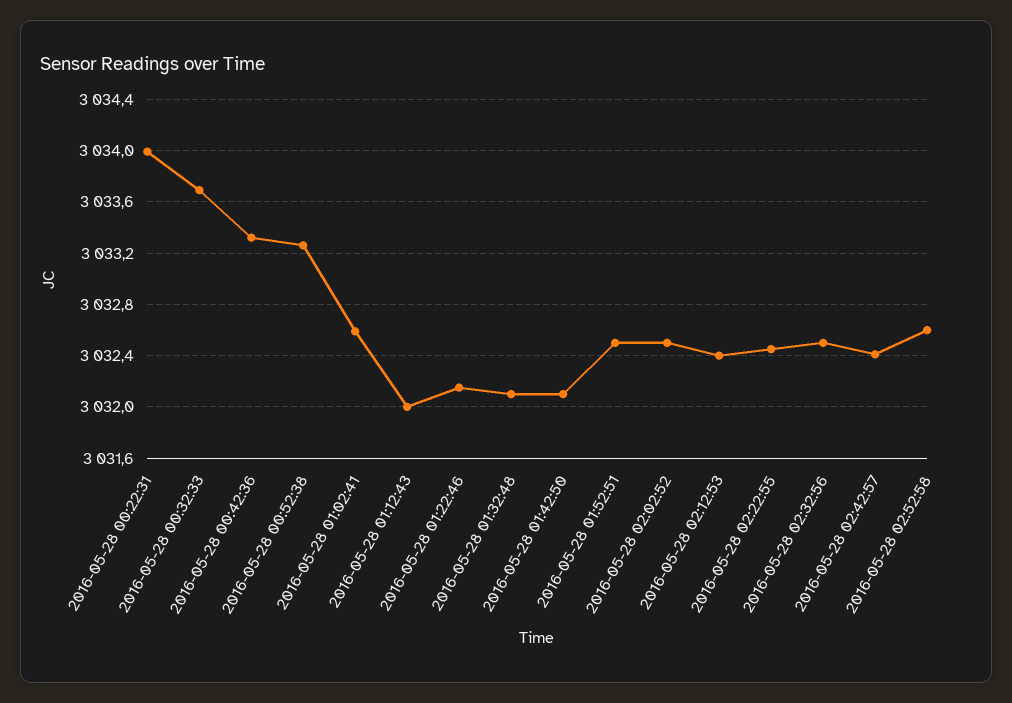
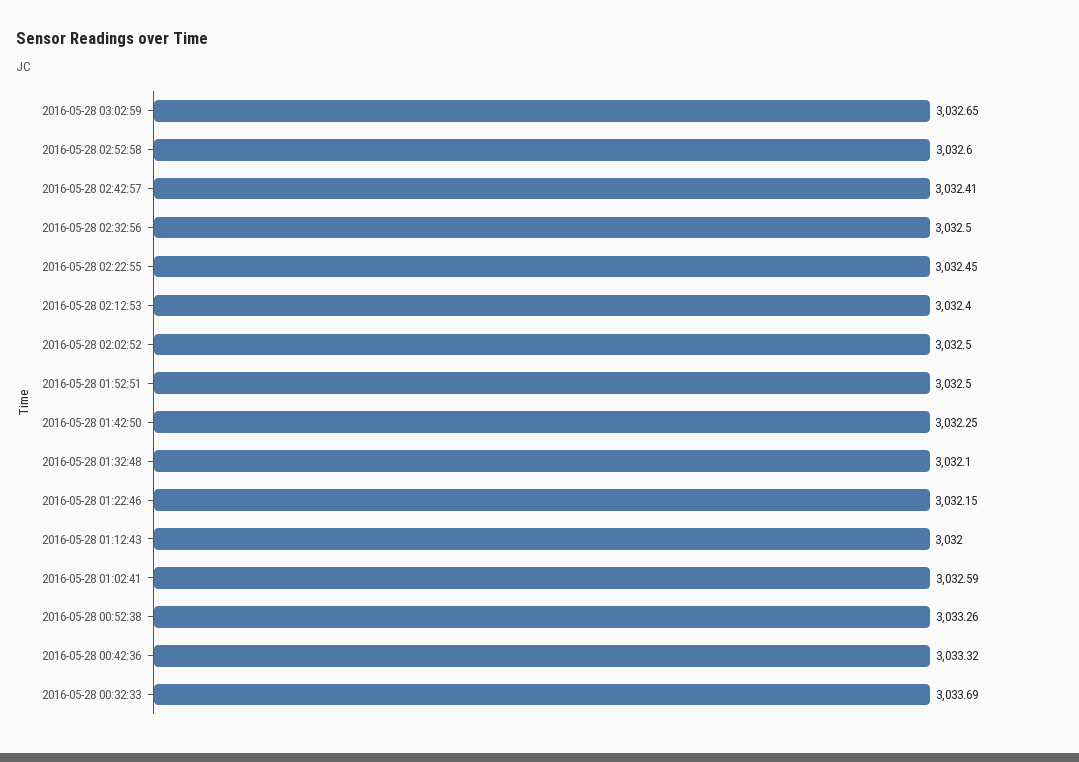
2016-05-28 00:22:31: 3034 -> none
2016-05-28 01:42:50: 3032.1 -> 3032.25
2016-05-28 03:02:59: none -> 3032.65

